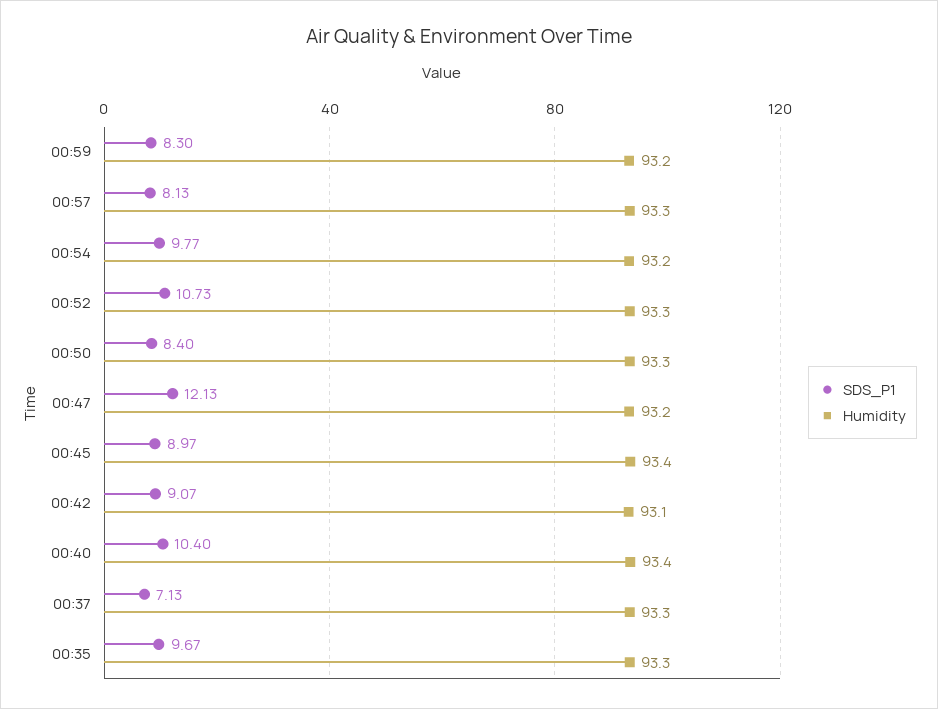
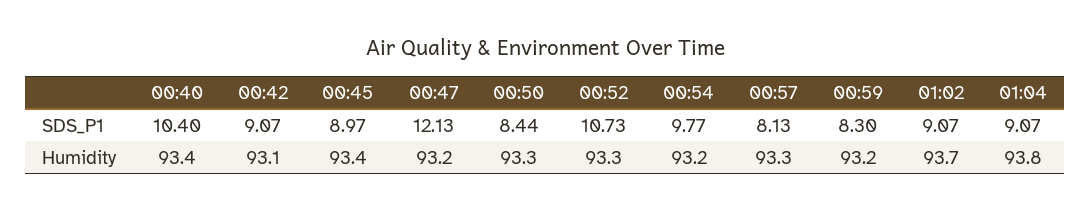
SDS_P1, 00:50: 8.4 -> 8.44
SDS_P1, 00:37: 7.13 -> none
Humidity, 00:37: 93.3 -> none
SDS_P1, 00:35: 9.67 -> none
Humidity, 00:35: 93.3 -> none
SDS_P1, 01:02: none -> 9.07
SDS_P1, 01:04: none -> 9.07
Humidity, 01:02: none -> 93.7
Humidity, 01:04: none -> 93.8

